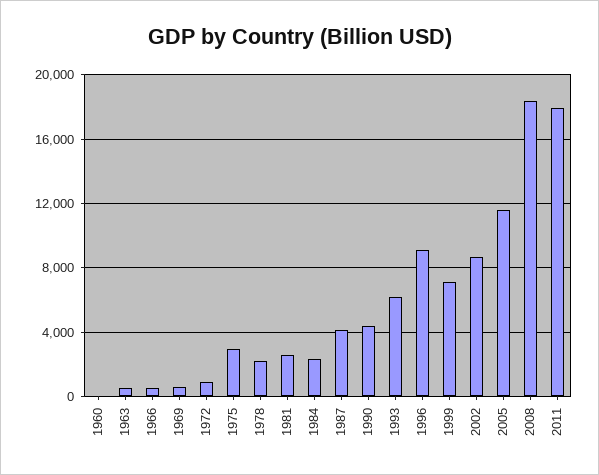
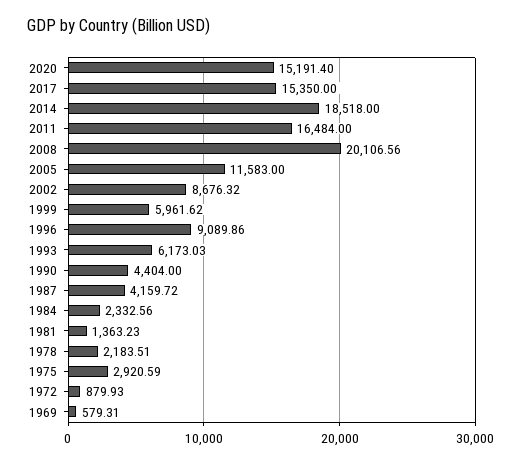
1960: 0 -> none
1963: 500 -> none
1966: 500 -> none
1981: 2500 -> 1363.23
1999: 7000 -> 5961.62
2008: 18500 -> 20106.56
2011: 18000 -> 16484
2020: none -> 15191.4
2017: none -> 15350
2014: none -> 18518

